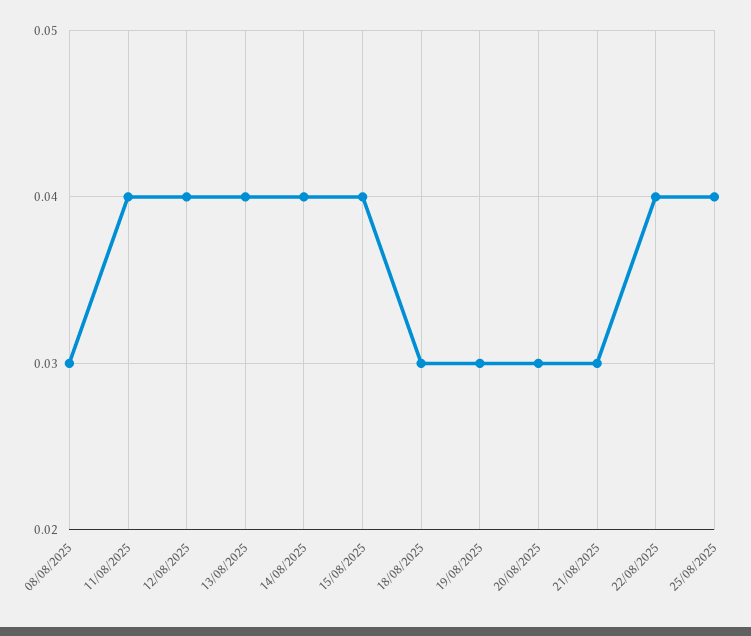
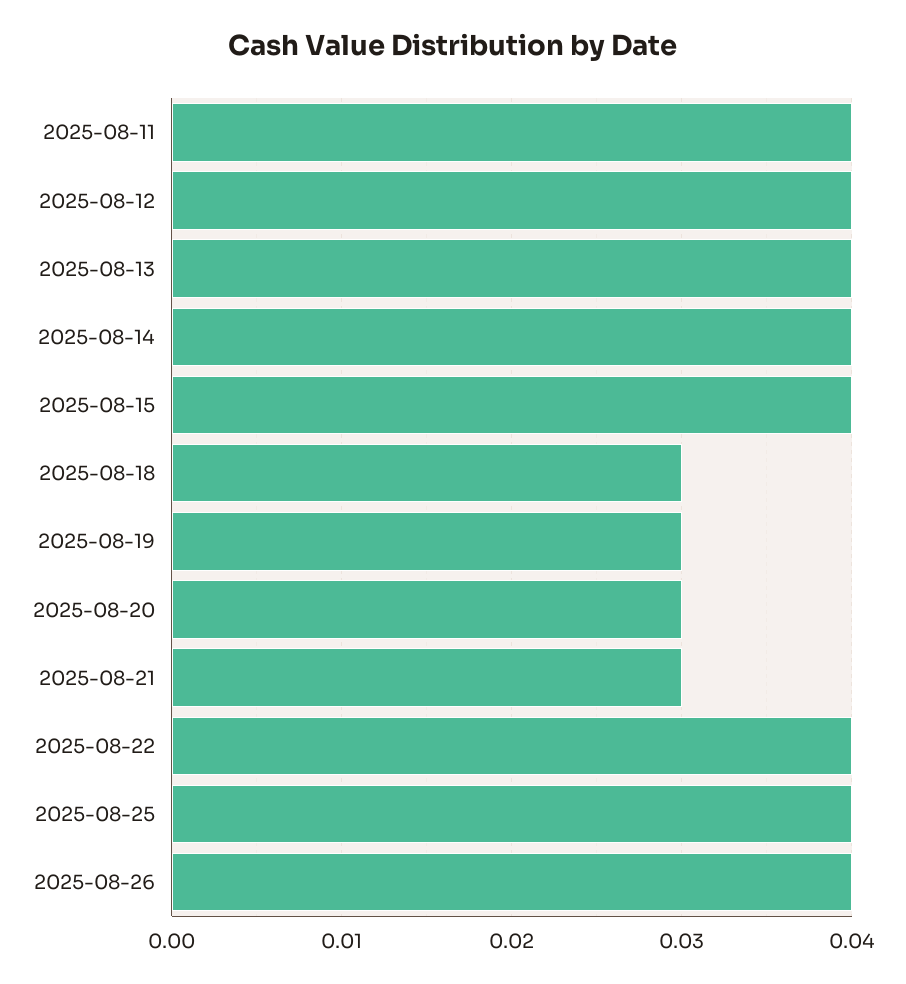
08/08/2025: 0.03 -> none
2025-08-26: none -> 0.04

